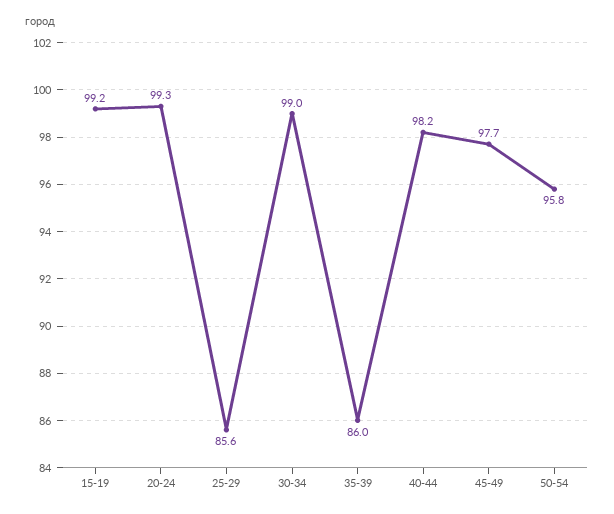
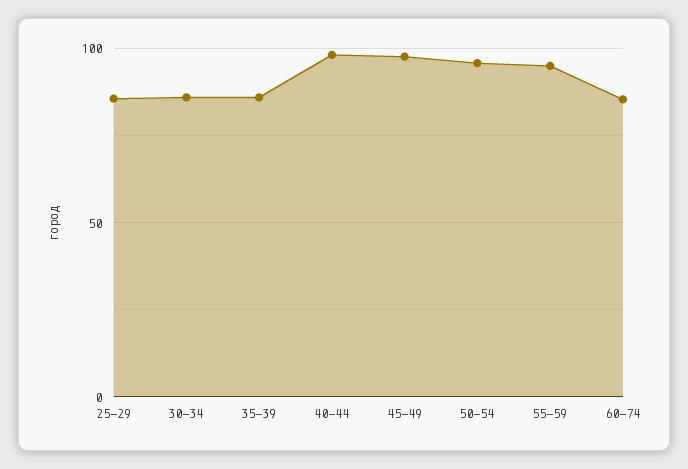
15-19: 99.2 -> none
20-24: 99.3 -> none
30-34: 99 -> 85
55-59: none -> 95
60-74: none -> 85

